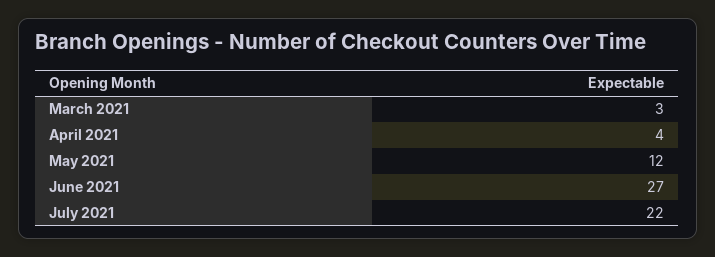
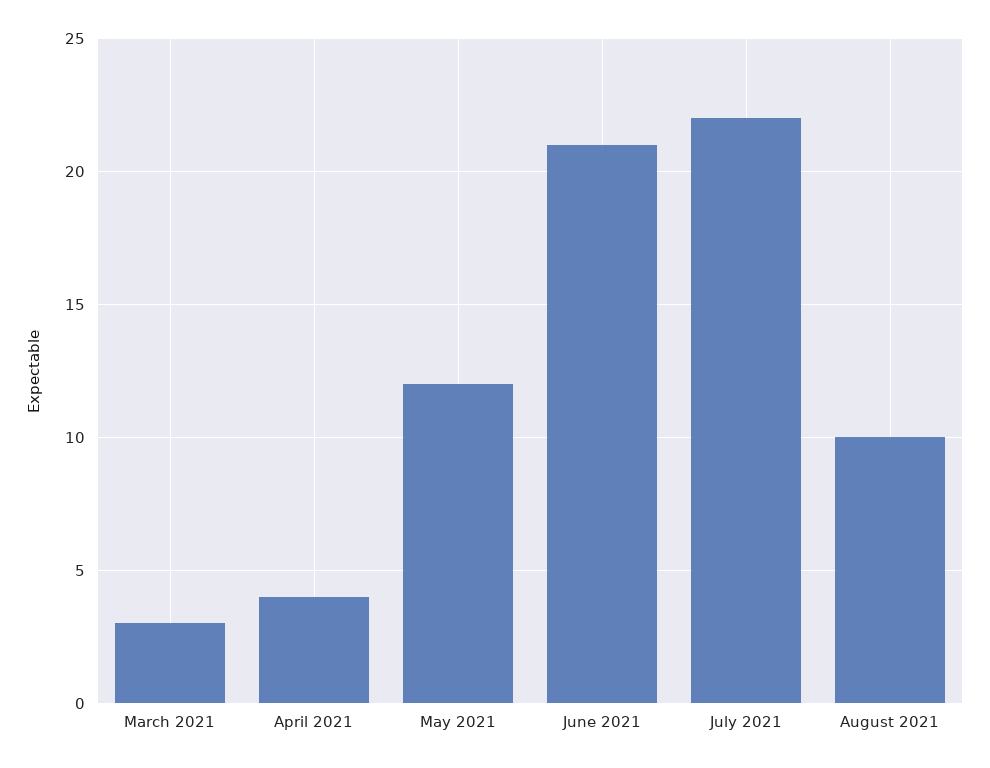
June 2021: 27 -> 21
August 2021: none -> 10

